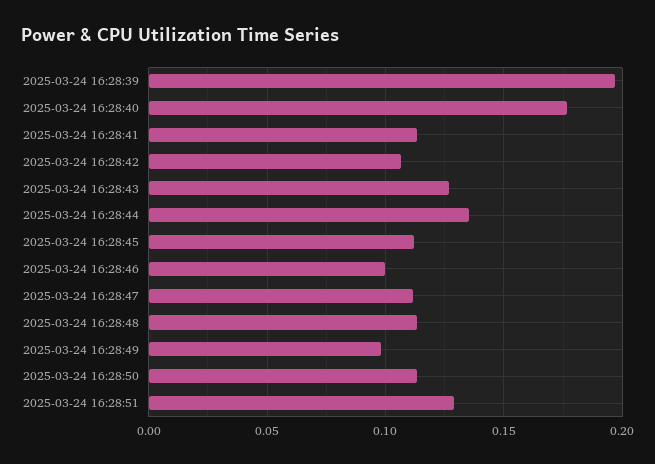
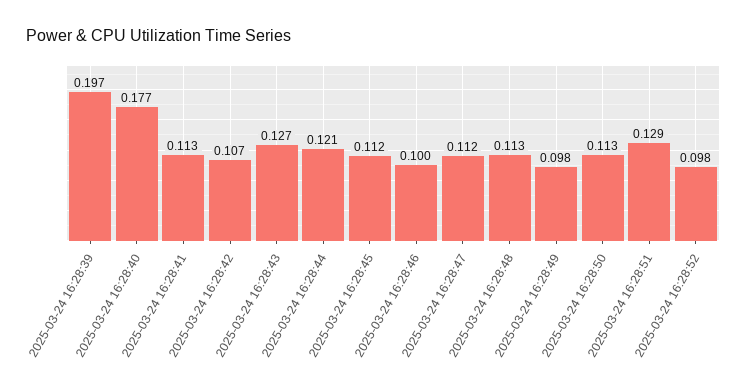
2025-03-24 16:28:44: 0.135 -> 0.121
2025-03-24 16:28:52: none -> 0.098

